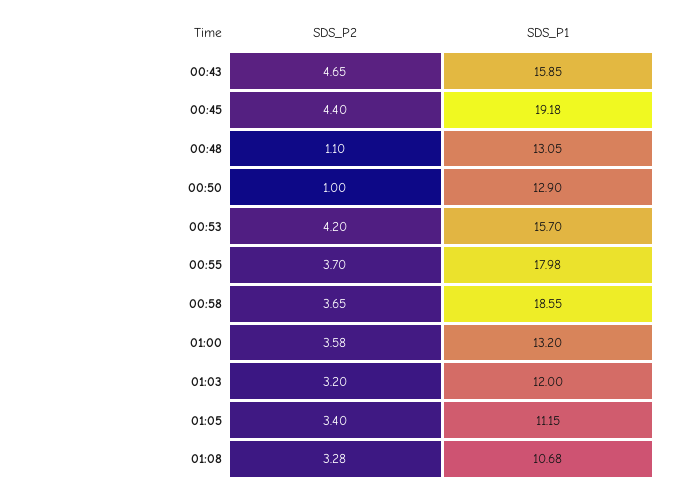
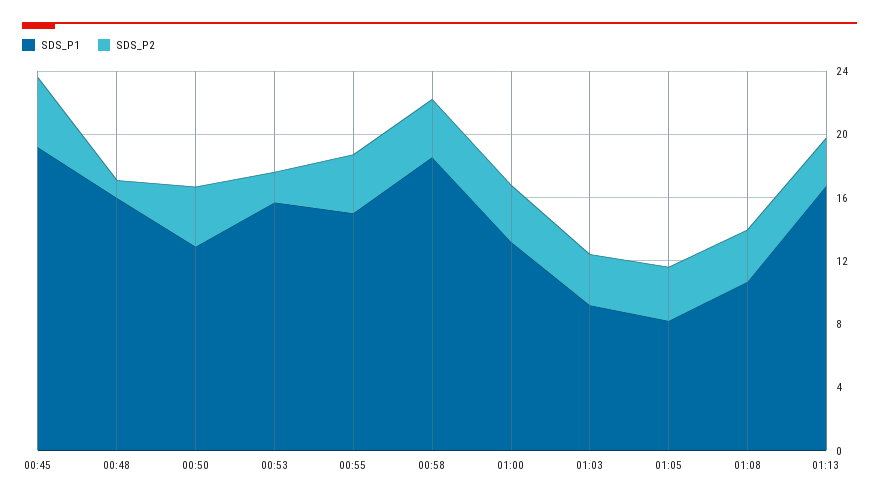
SDS_P2, 00:43: 4.65 -> none
SDS_P1, 00:43: 15.85 -> none
SDS_P1, 00:48: 13.05 -> 16
SDS_P2, 00:50: 1 -> 4
SDS_P2, 00:53: 4.2 -> 2
SDS_P1, 00:55: 17.98 -> 15
SDS_P1, 01:03: 12 -> 9
SDS_P1, 01:05: 11.15 -> 8
SDS_P1, 01:13: none -> 17
SDS_P2, 01:13: none -> 3

